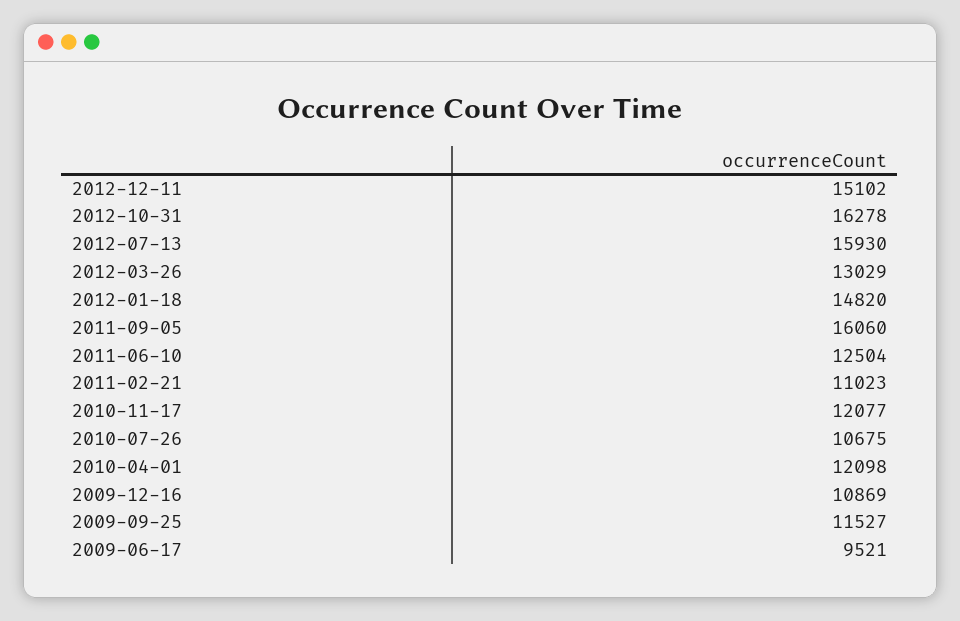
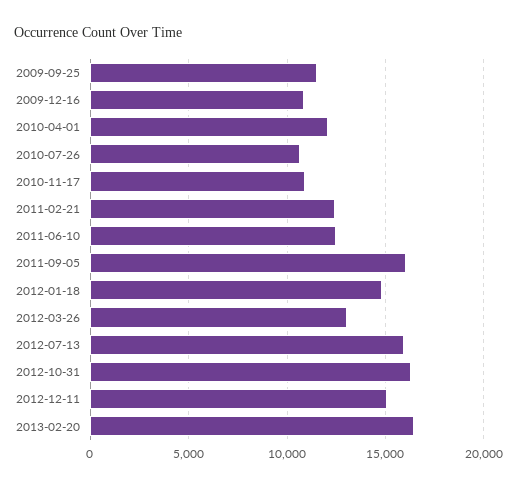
2011-02-21: 11023 -> 12500
2010-11-17: 12077 -> 11000
2009-06-17: 9521 -> none
2013-02-20: none -> 16500

